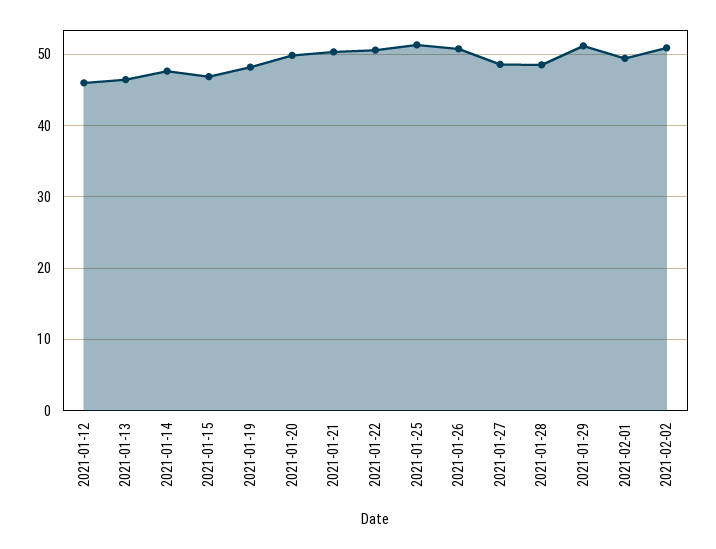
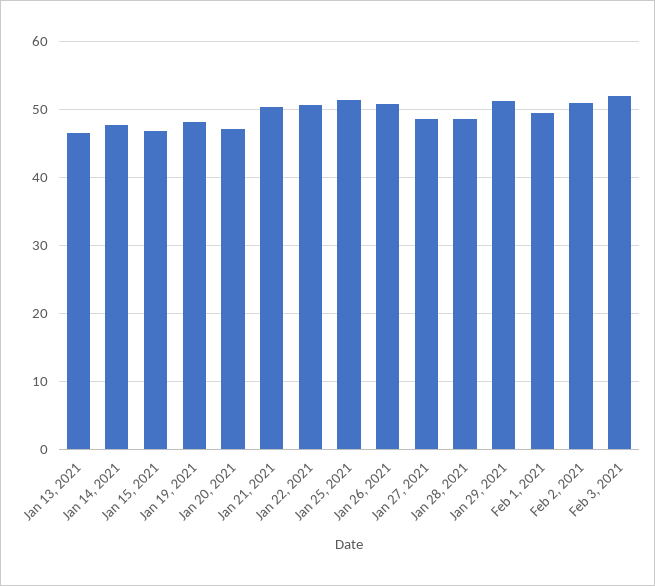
2021-01-12: 46 -> none
2021-01-20: 50 -> 47
Feb 3, 2021: none -> 52

